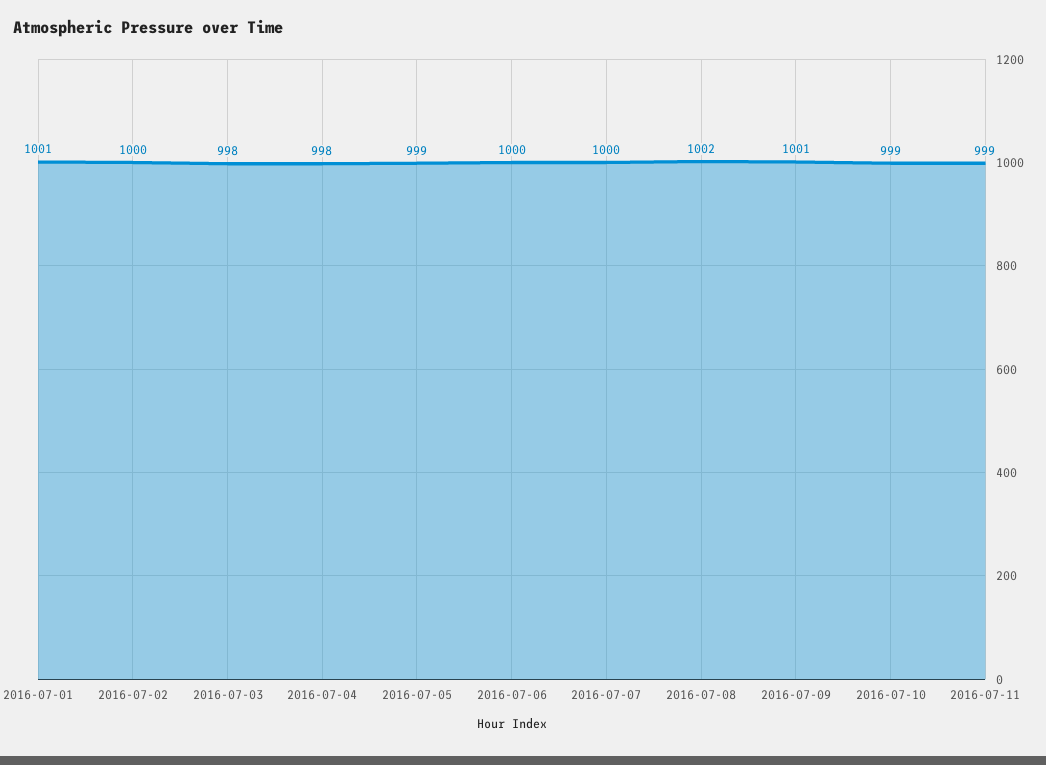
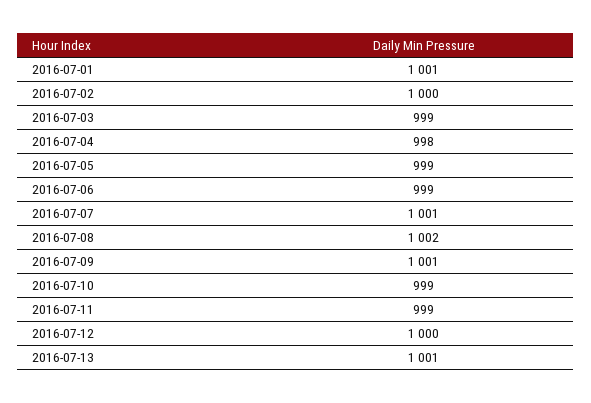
2016-07-03: 998 -> 999
2016-07-06: 1000 -> 999
2016-07-07: 1000 -> 1001
2016-07-12: none -> 1000
2016-07-13: none -> 1001

